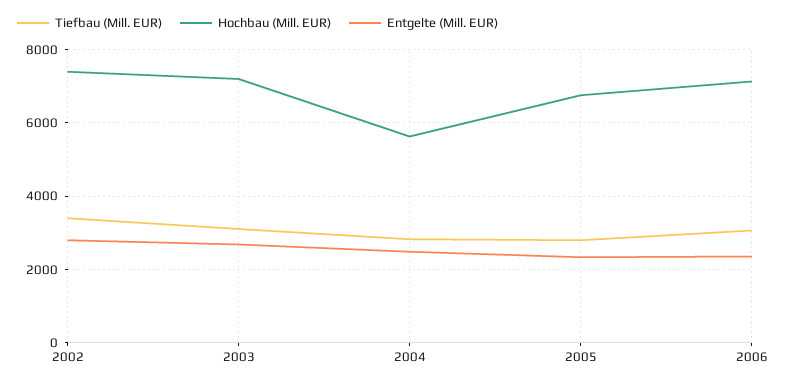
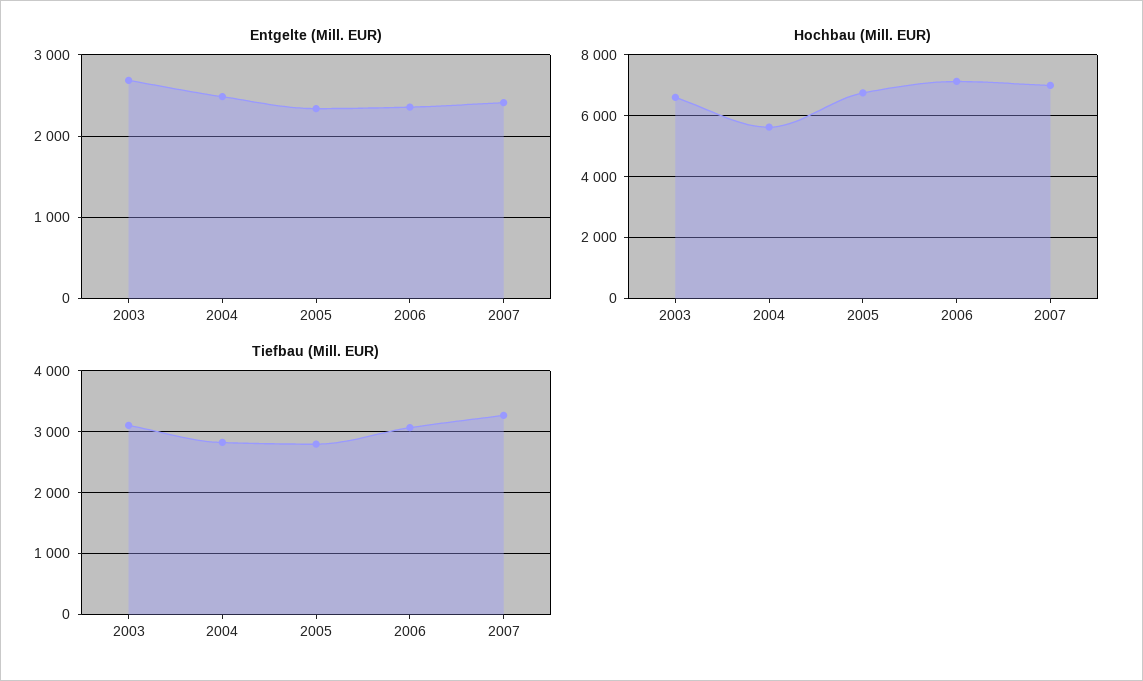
Tiefbau (Mill. EUR), 2002: 3400 -> none
Hochbau (Mill. EUR), 2002: 7400 -> none
Entgelte (Mill. EUR), 2002: 2800 -> none
Hochbau (Mill. EUR), 2003: 7200 -> 6600
Entgelte (Mill. EUR), 2007: none -> 2400
Hochbau (Mill. EUR), 2007: none -> 7000
Tiefbau (Mill. EUR), 2007: none -> 3300

